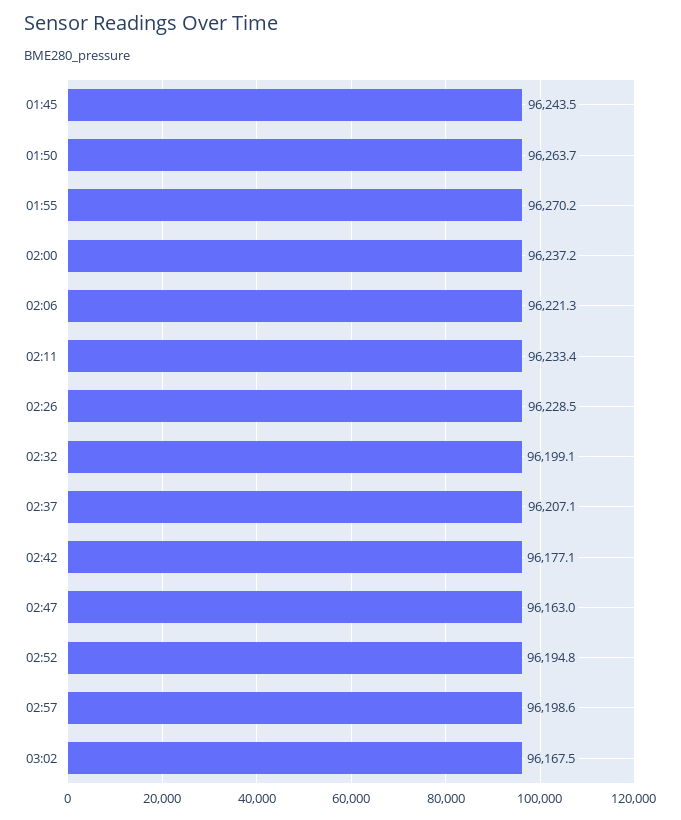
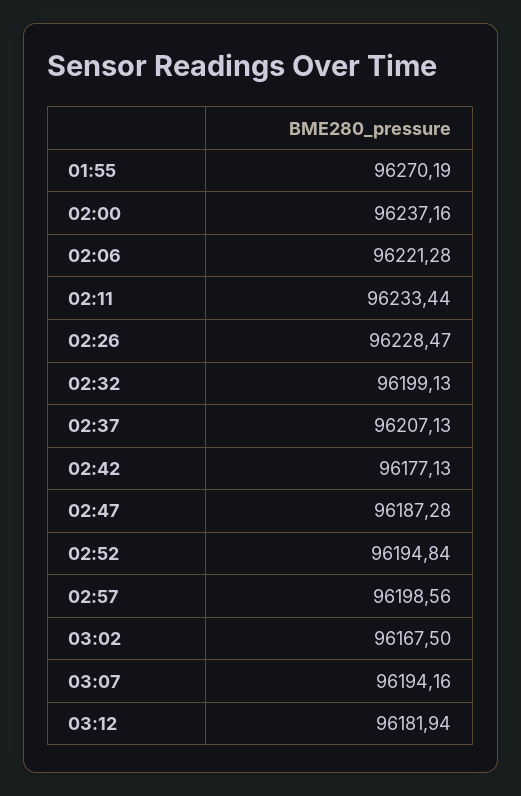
01:45: 96243.5 -> none
01:50: 96263.7 -> none
02:47: 96163 -> 96187.28
03:07: none -> 96194.16
03:12: none -> 96181.94

